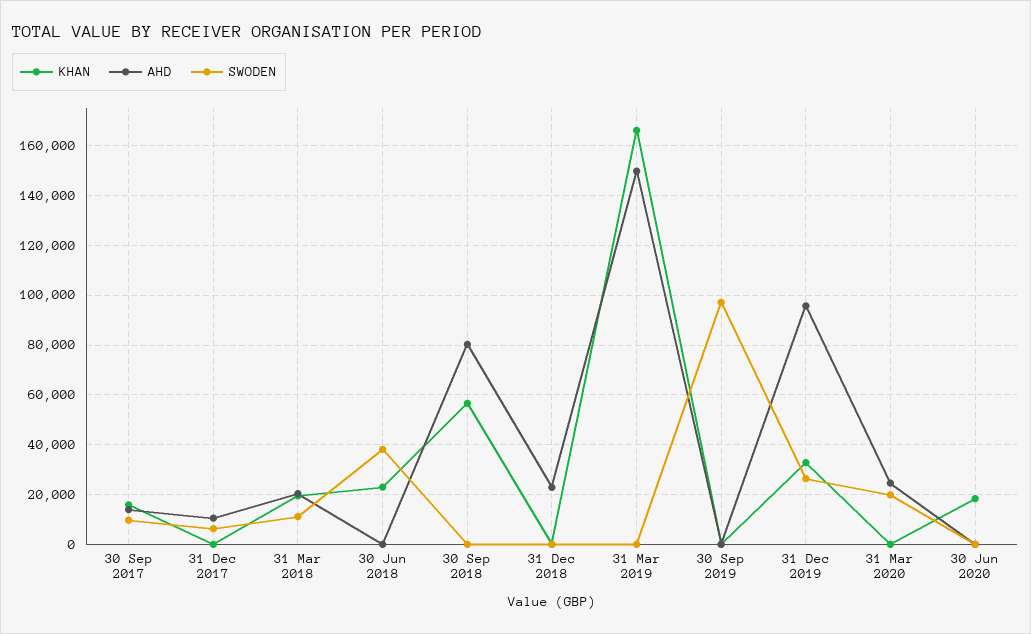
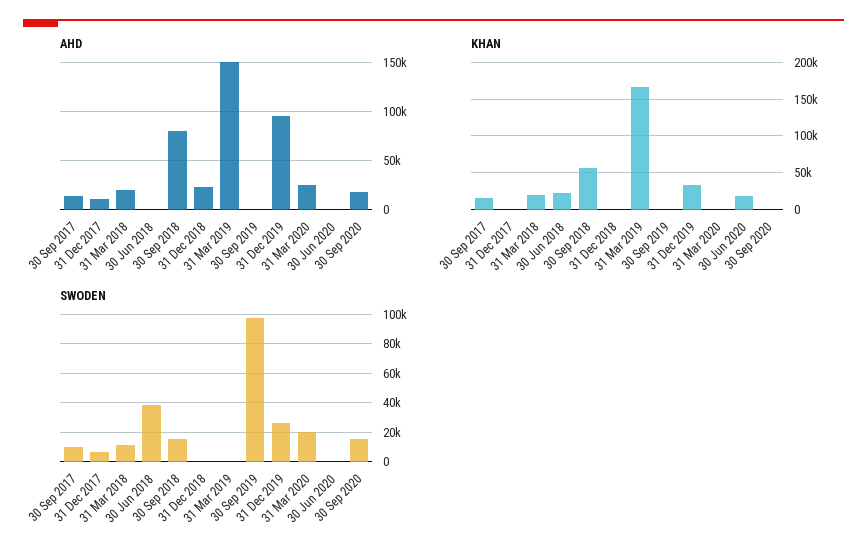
SWODEN, 30 Sep 2018: 0 -> 15000
AHD, 30 Sep 2020: none -> 20000
KHAN, 30 Sep 2020: none -> 0
SWODEN, 30 Sep 2020: none -> 15000

